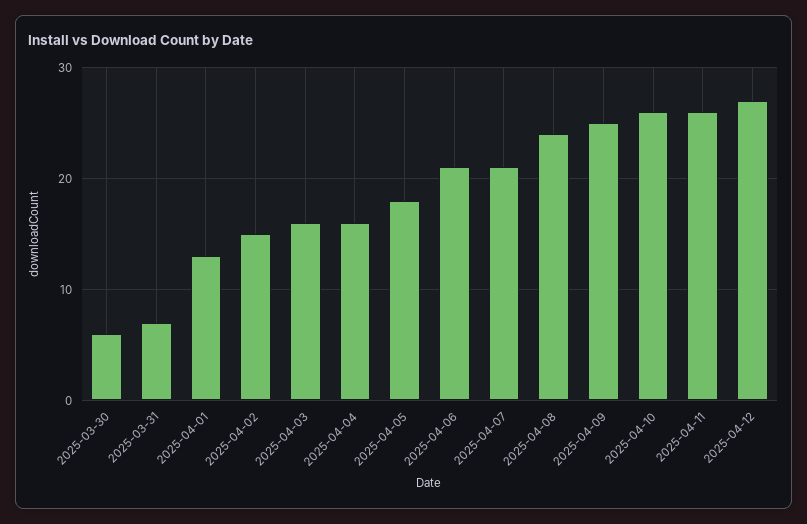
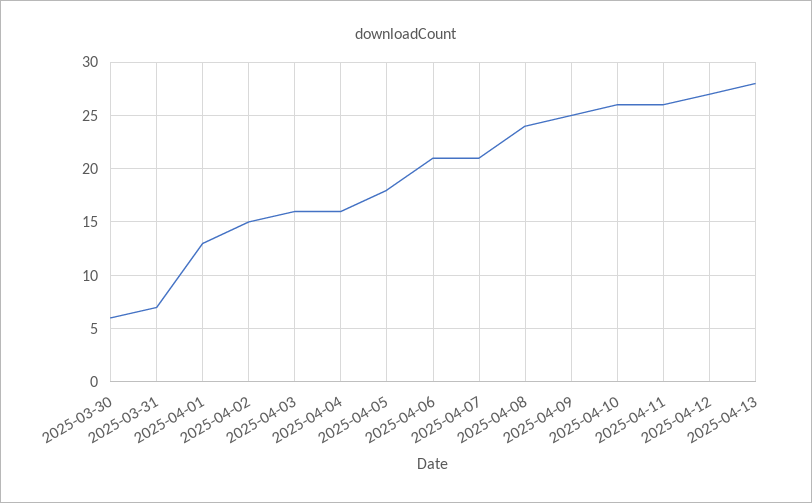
2025-04-13: none -> 28

